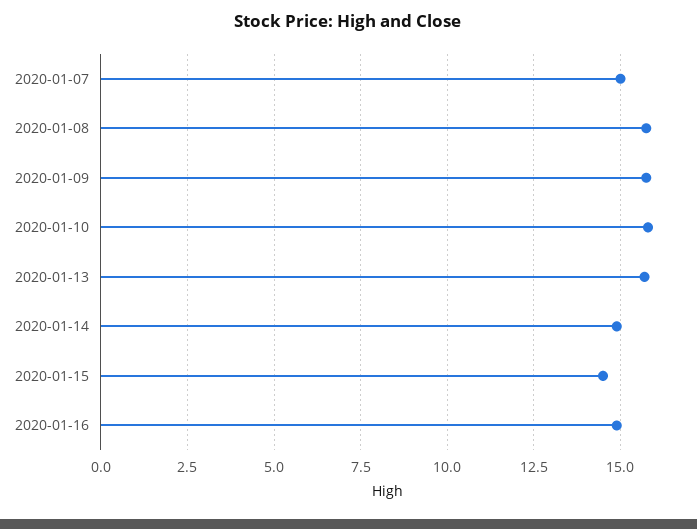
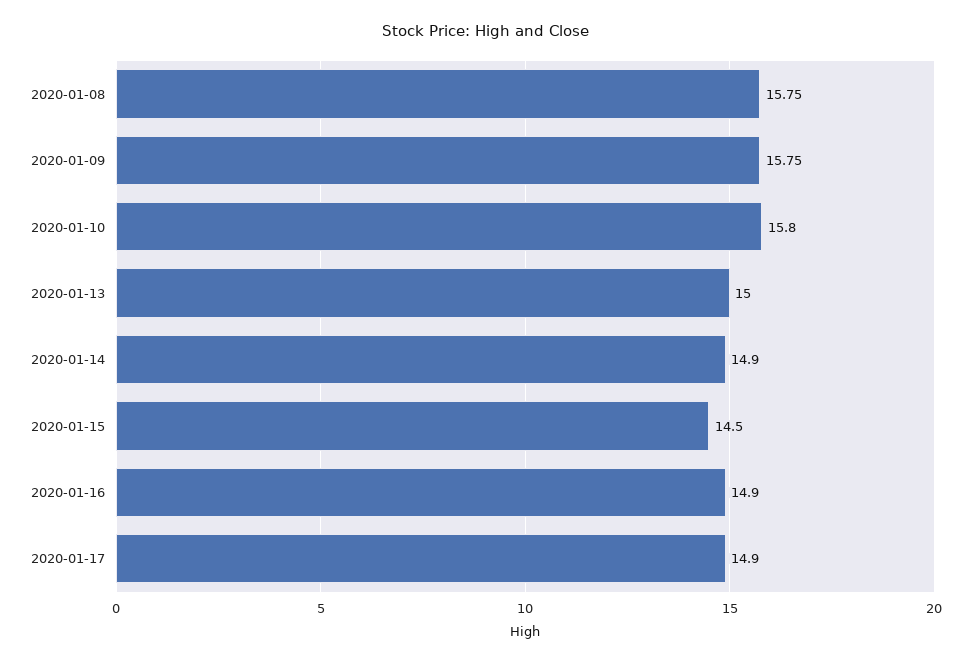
2020-01-07: 15 -> none
2020-01-13: 15.75 -> 15
2020-01-17: none -> 14.9

